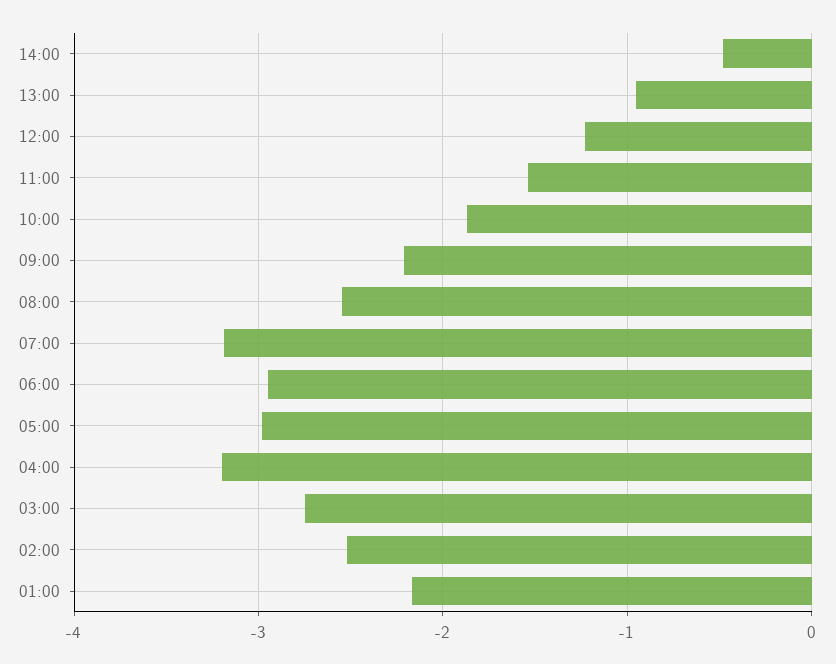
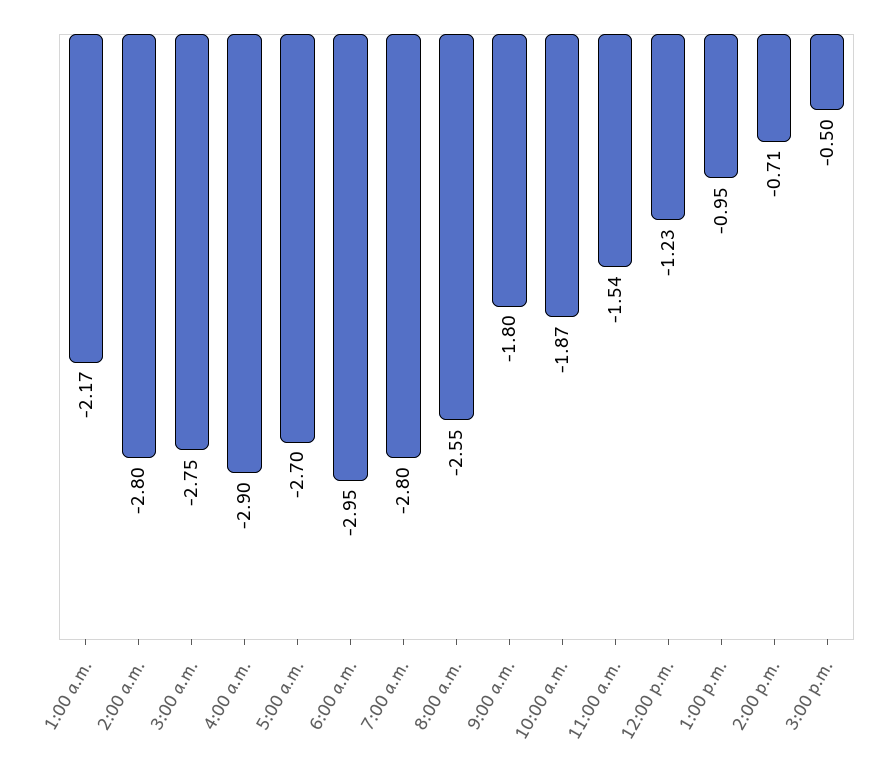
14:00: -0.5 -> -0.71
09:00: -2.2 -> -1.8
07:00: -3.2 -> -2.8
05:00: -3 -> -2.7
04:00: -3.2 -> -2.9
02:00: -2.5 -> -2.8
3:00 p.m.: none -> -0.5

